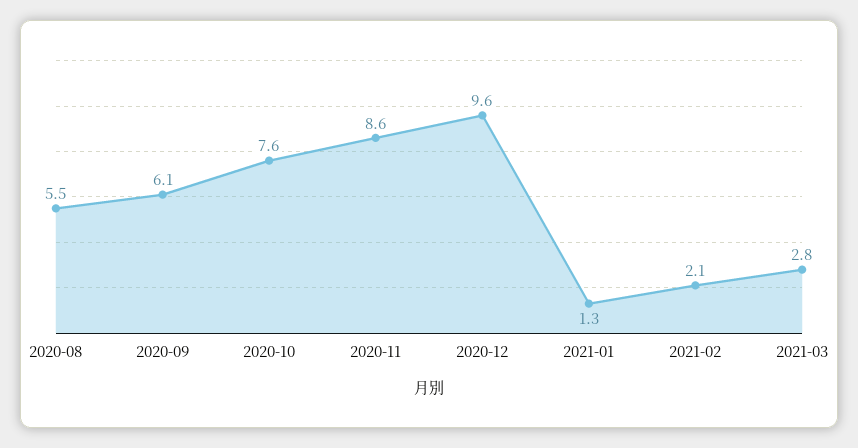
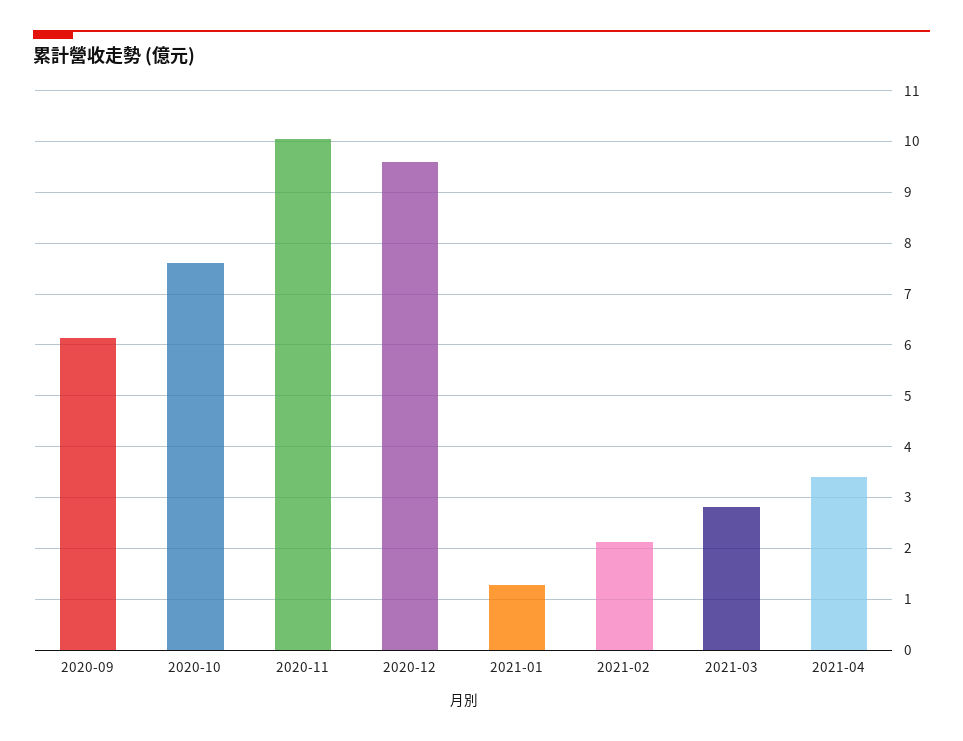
2020-08: 5.5 -> none
2020-11: 8.6 -> 10
2021-04: none -> 3.4

